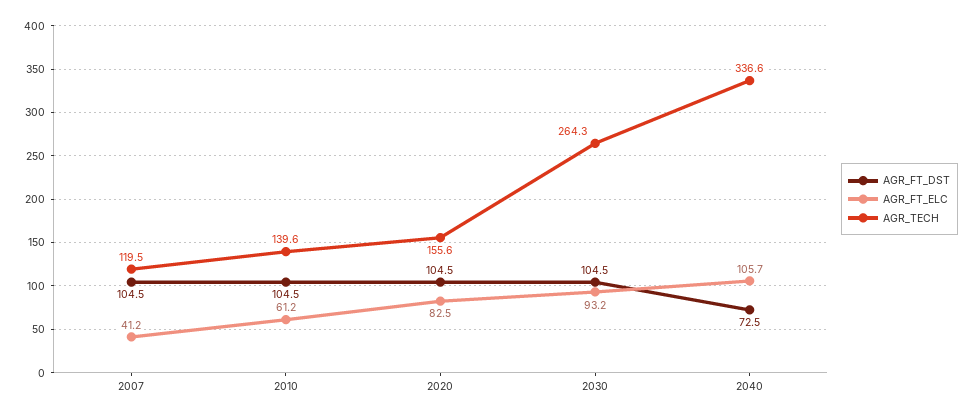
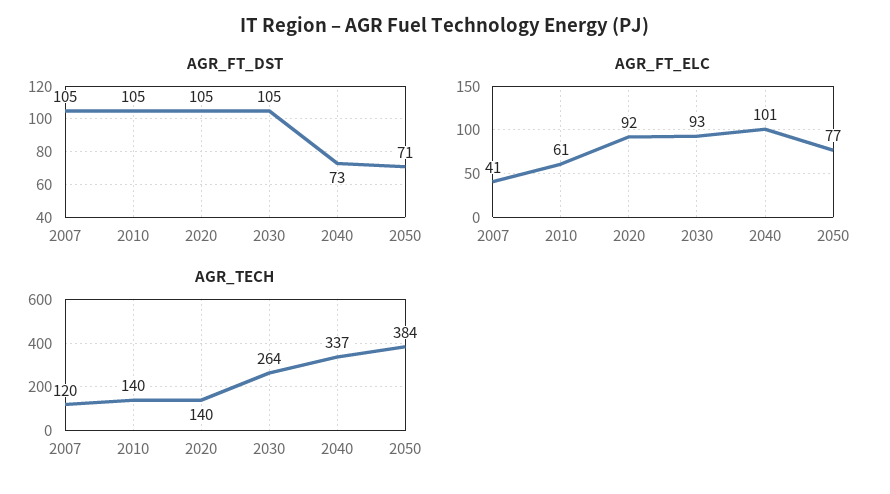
AGR_FT_ELC, 2020: 82.5 -> 92
AGR_TECH, 2020: 155.6 -> 140
AGR_FT_ELC, 2040: 105.7 -> 101
AGR_FT_DST, 2050: none -> 71
AGR_FT_ELC, 2050: none -> 77
AGR_TECH, 2050: none -> 384

